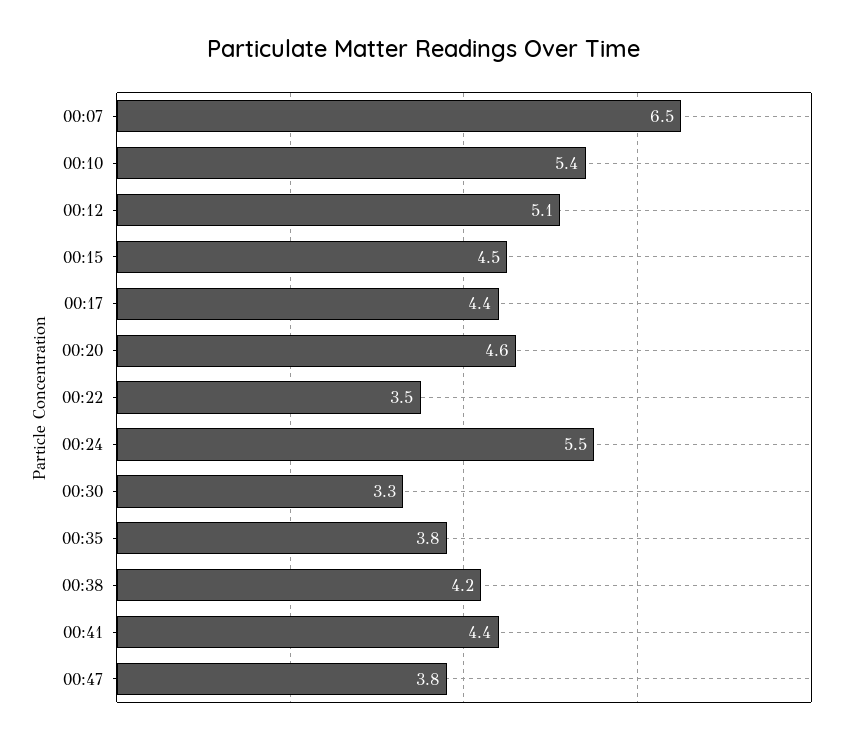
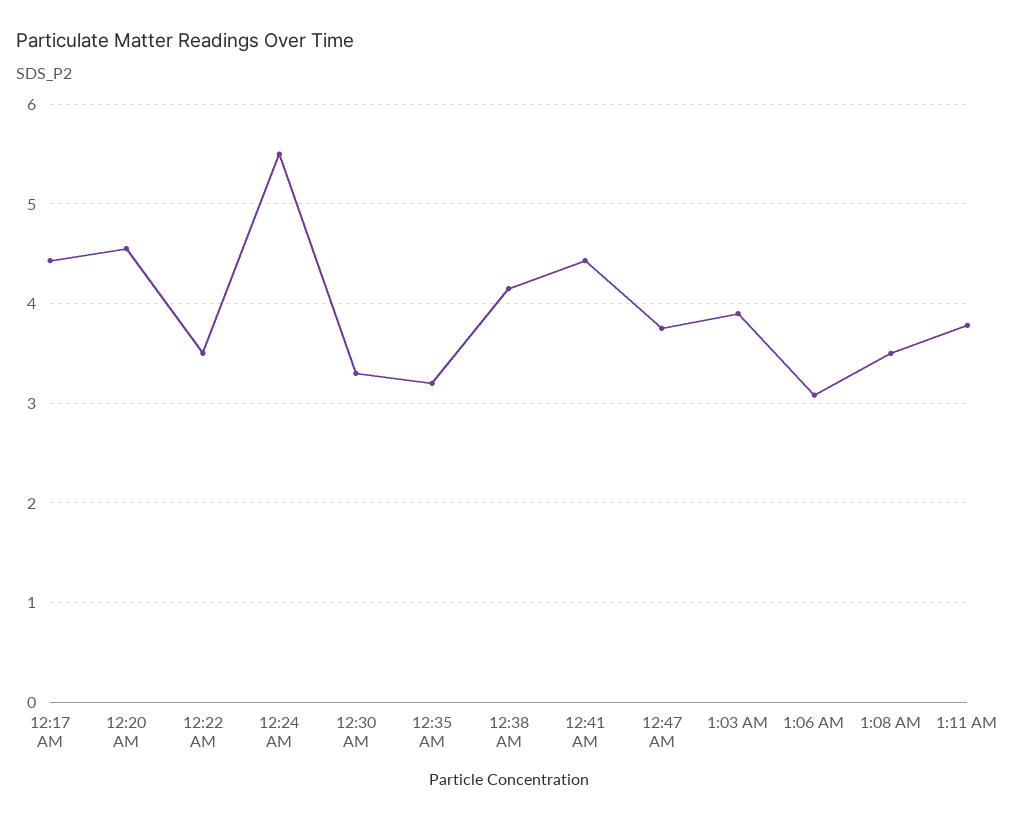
00:07: 6.5 -> none
00:10: 5.4 -> none
00:12: 5.1 -> none
00:15: 4.5 -> none
00:35: 3.8 -> 3.2
1:03 AM: none -> 3.9
1:06 AM: none -> 3.1
1:08 AM: none -> 3.5
1:11 AM: none -> 3.8

